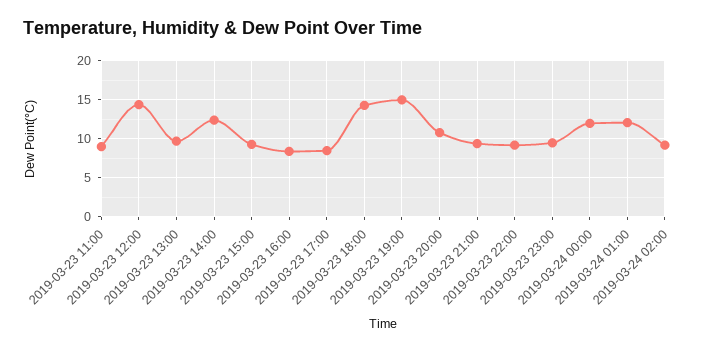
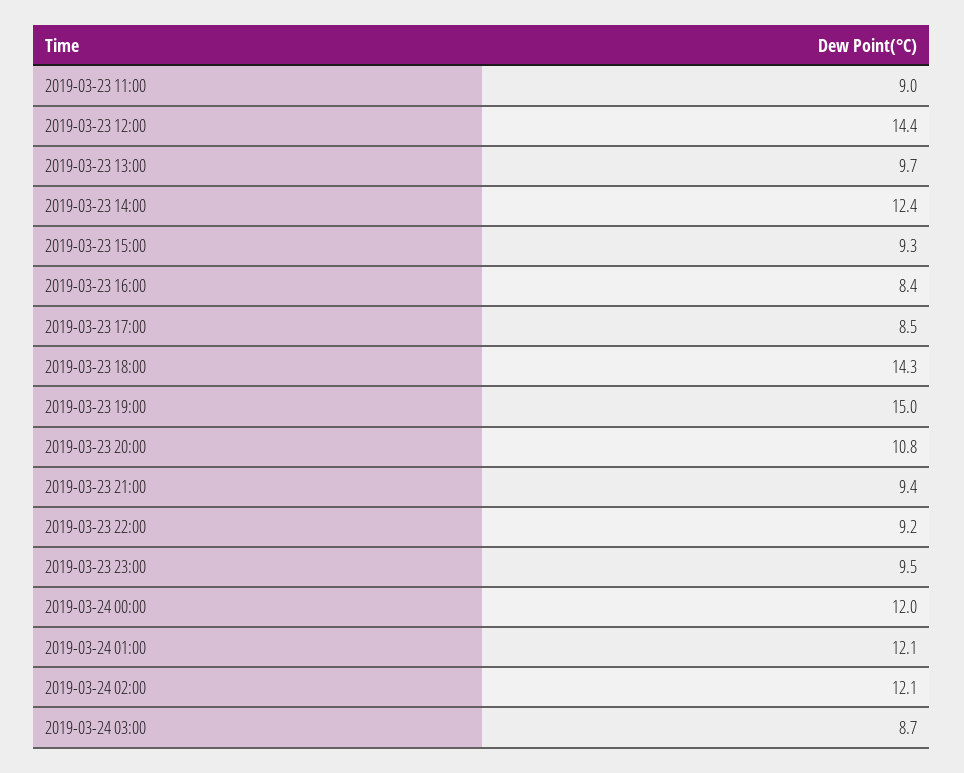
2019-03-24 02:00: 9 -> 12.1
2019-03-24 03:00: none -> 8.7

